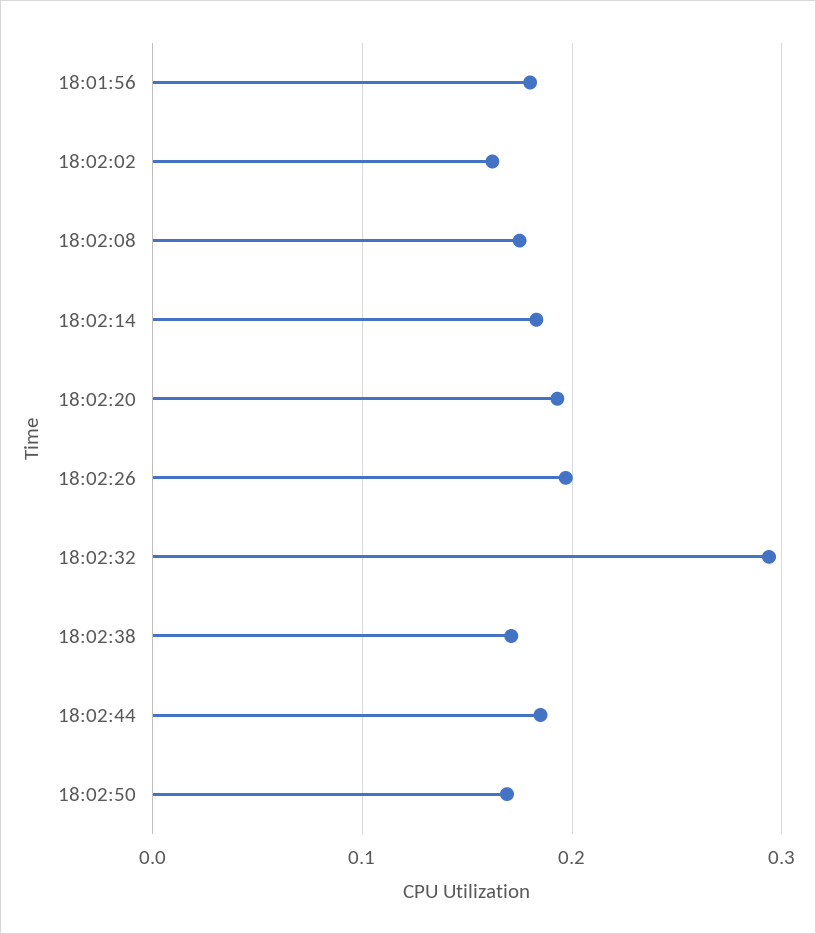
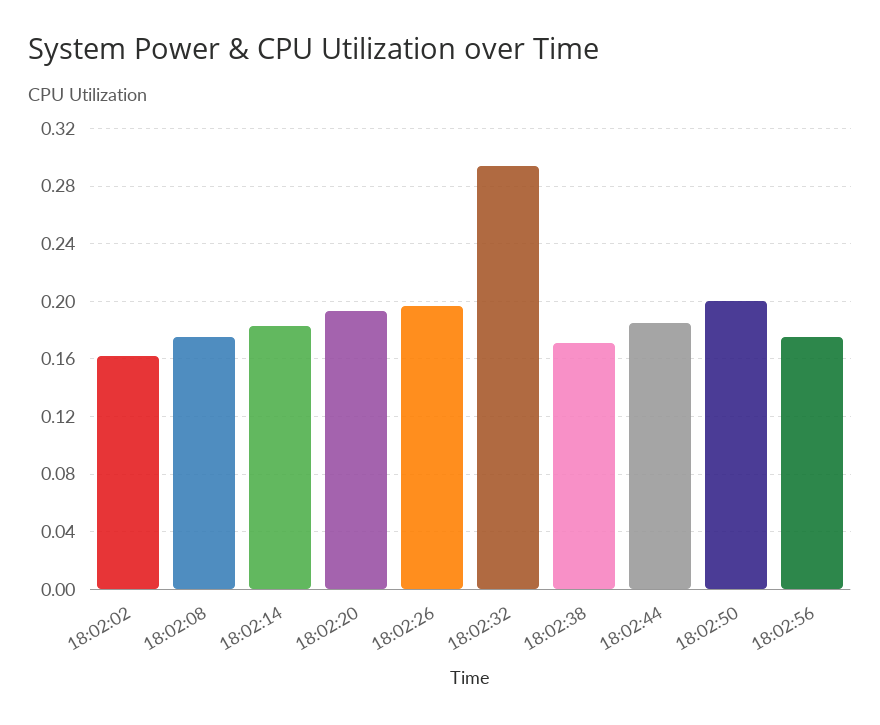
18:01:56: 0.18 -> none
18:02:50: 0.17 -> 0.2
18:02:56: none -> 0.175

